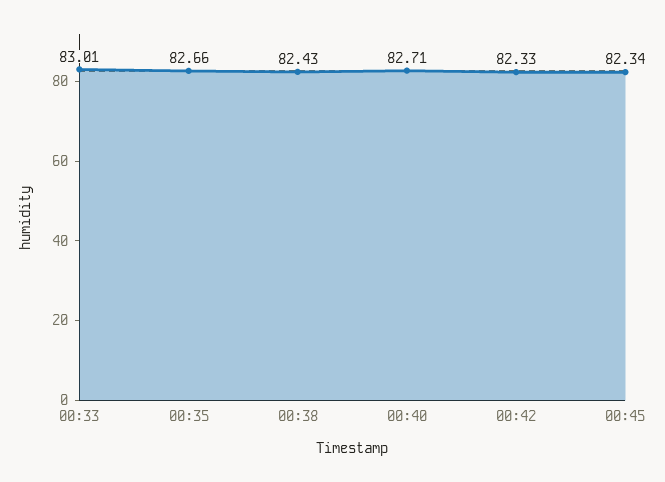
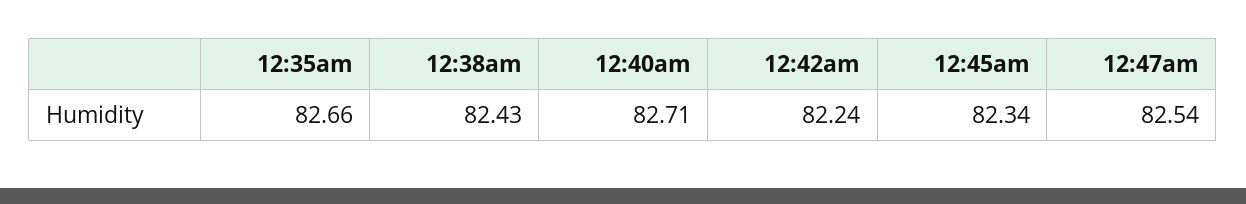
00:33: 83.01 -> none
00:42: 82.33 -> 82.24
12:47am: none -> 82.54

